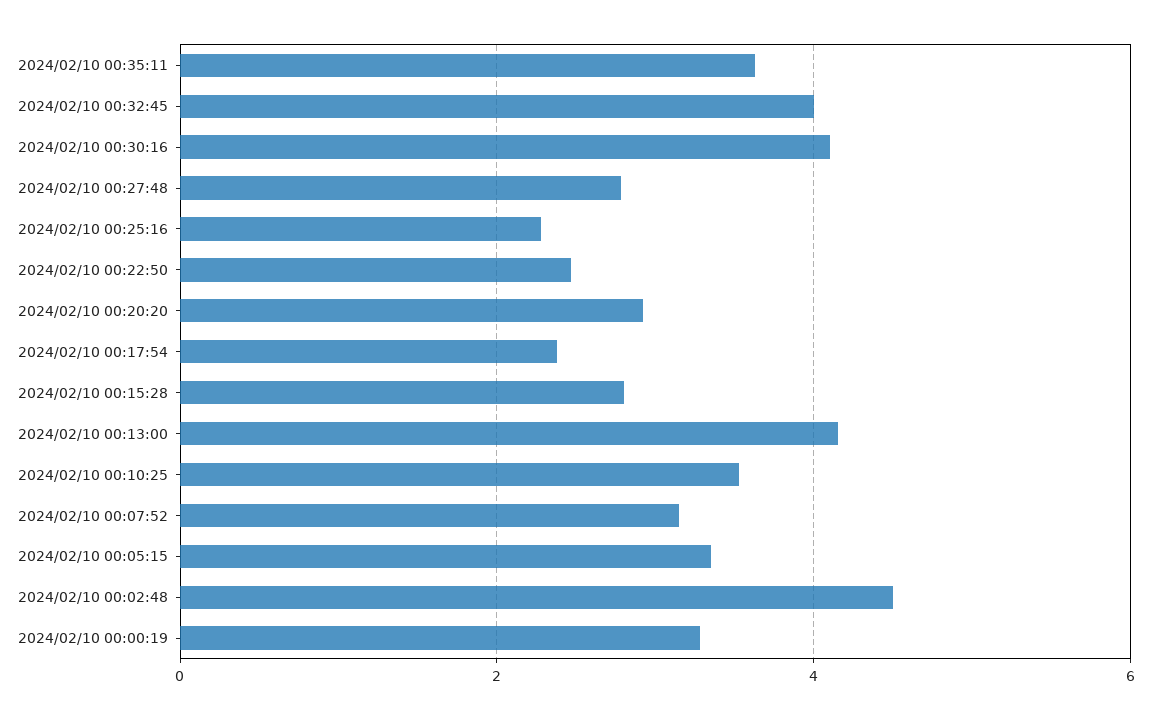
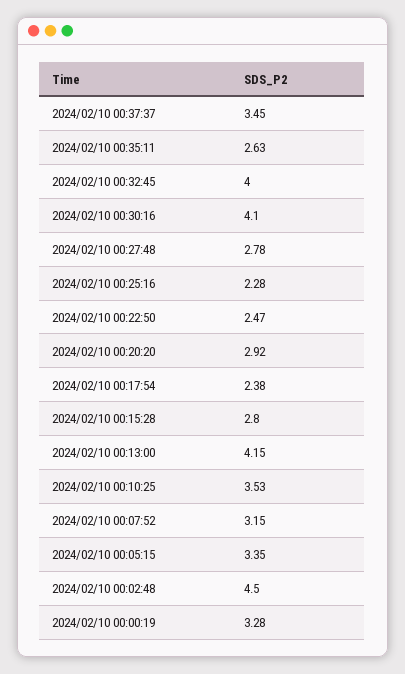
2024/02/10 00:35:11: 3.6 -> 2.63
2024/02/10 00:37:37: none -> 3.45

